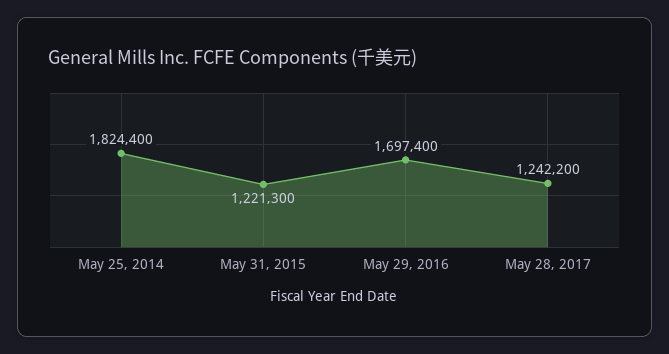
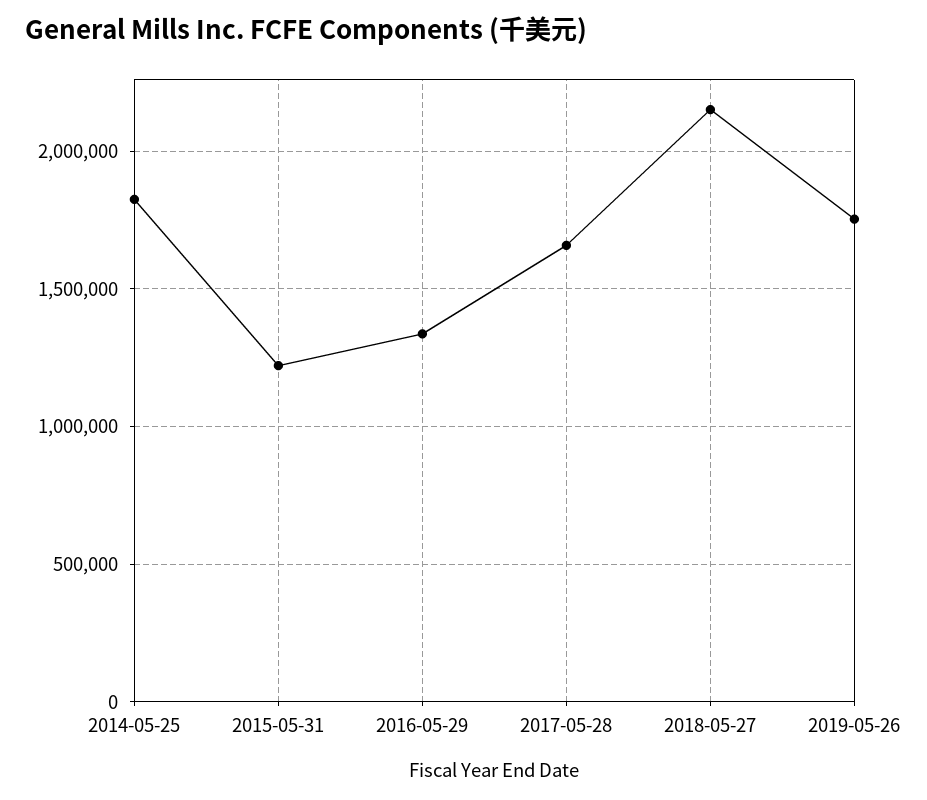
May 29, 2016: 1697400 -> 1350000
May 28, 2017: 1242200 -> 1650000
2018-05-27: none -> 2150000
2019-05-26: none -> 1750000

